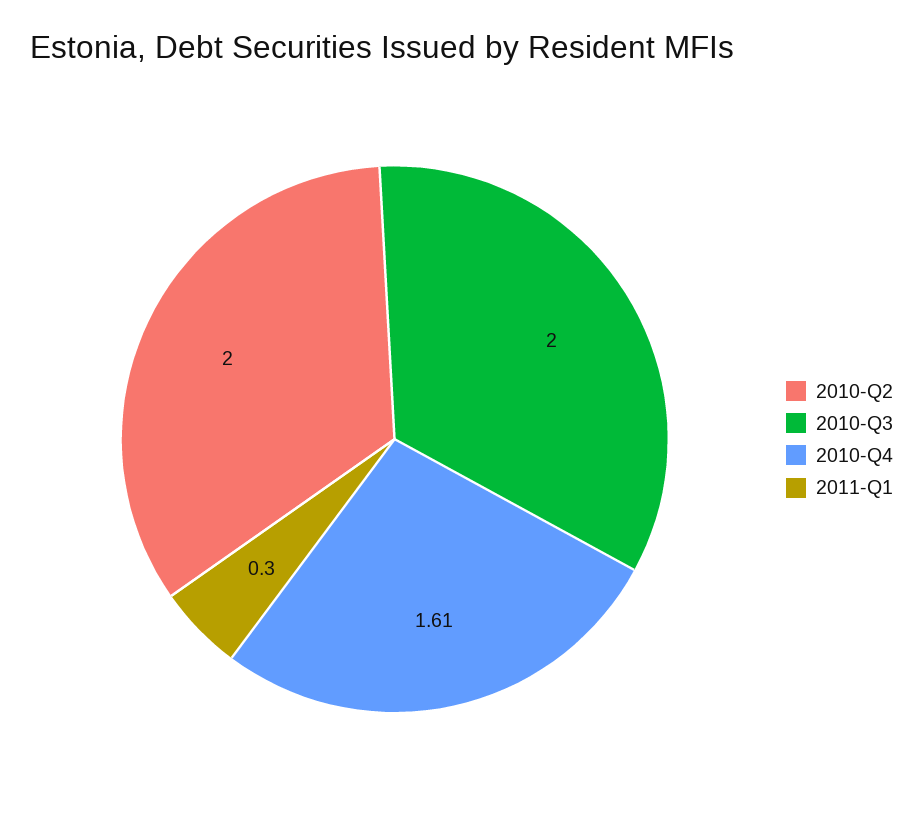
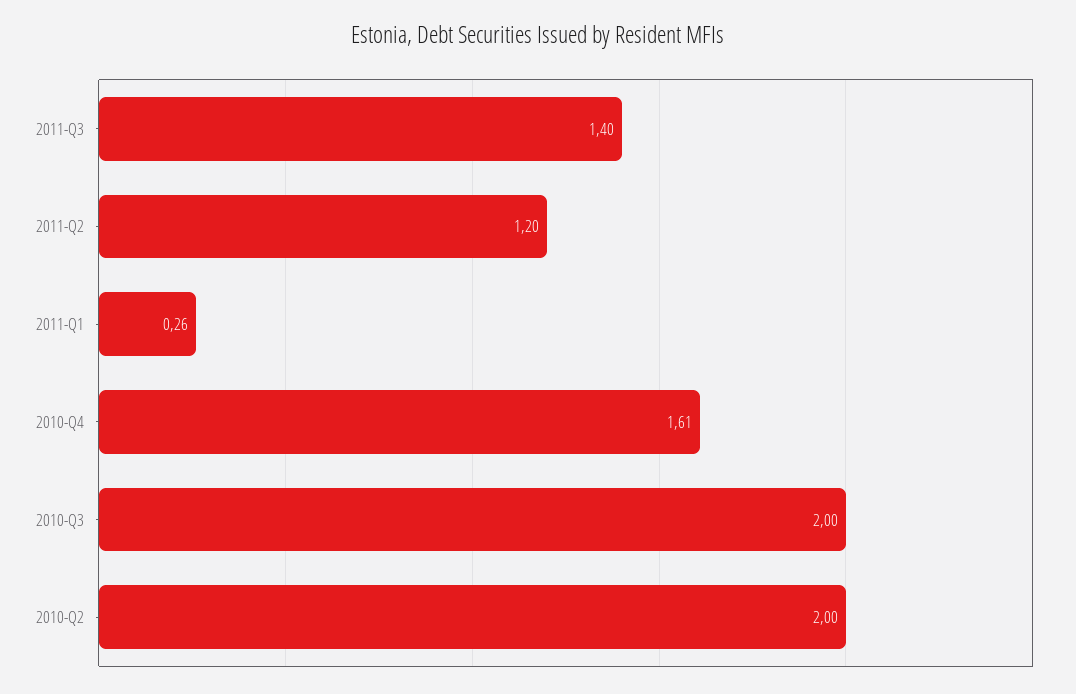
2011-Q1: 0.3 -> 0.26
2011-Q3: none -> 1.4
2011-Q2: none -> 1.2

